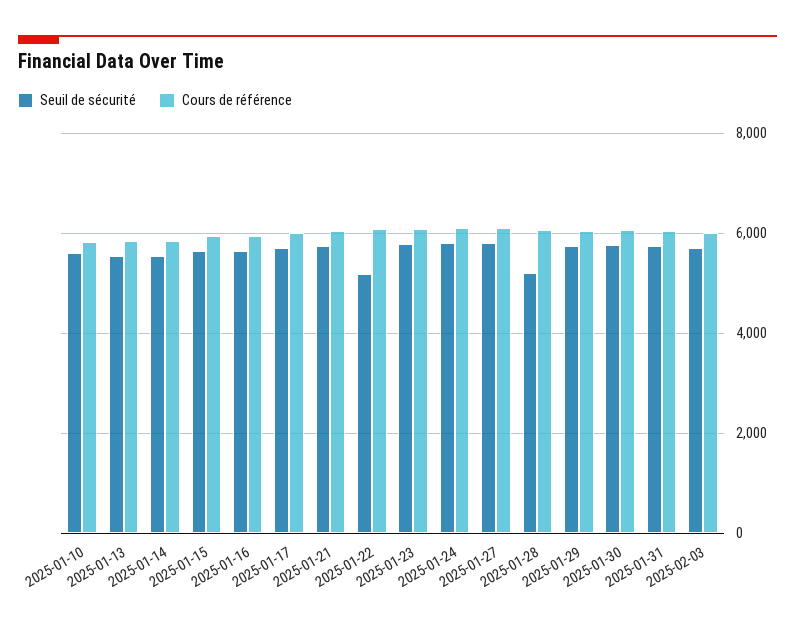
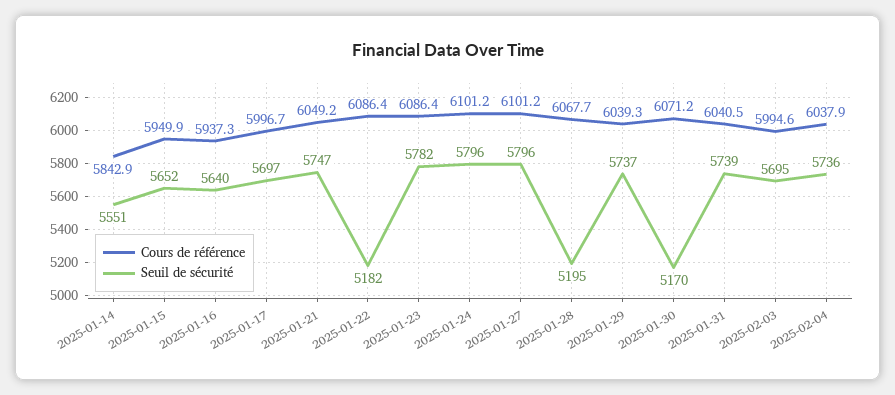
Seuil de sécurité, 2025-01-10: 5600 -> none
Cours de référence, 2025-01-10: 5800 -> none
Seuil de sécurité, 2025-01-13: 5600 -> none
Cours de référence, 2025-01-13: 5800 -> none
Seuil de sécurité, 2025-01-30: 5800 -> 5170
Cours de référence, 2025-02-04: none -> 6037.9
Seuil de sécurité, 2025-02-04: none -> 5736

